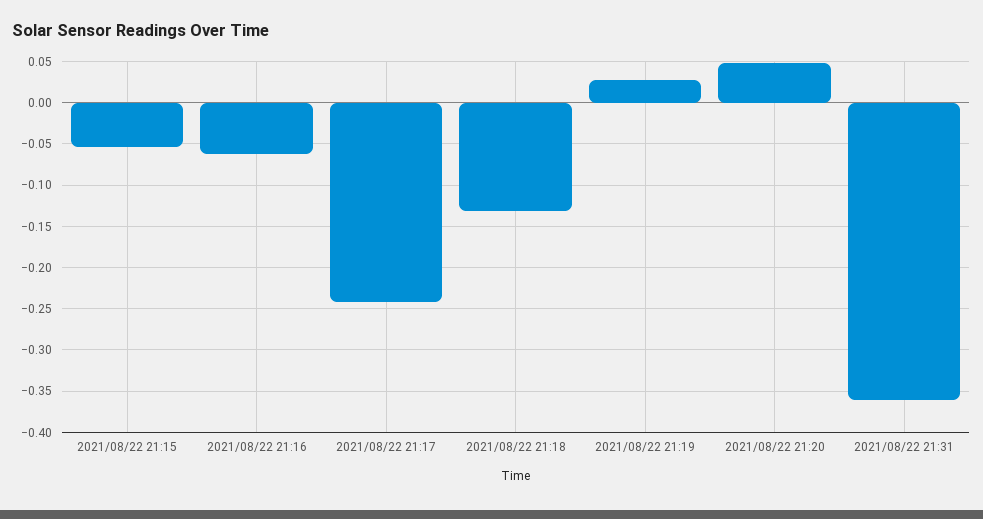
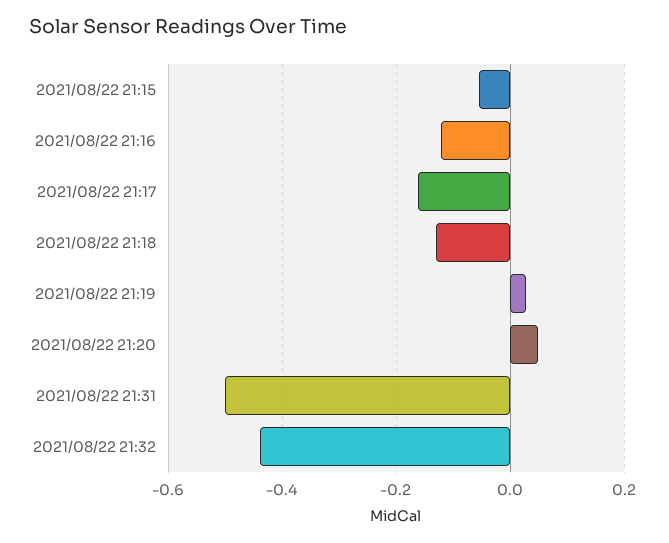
2021/08/22 21:16: -0.06 -> -0.12
2021/08/22 21:17: -0.24 -> -0.16
2021/08/22 21:31: -0.36 -> -0.5
2021/08/22 21:32: none -> -0.44

